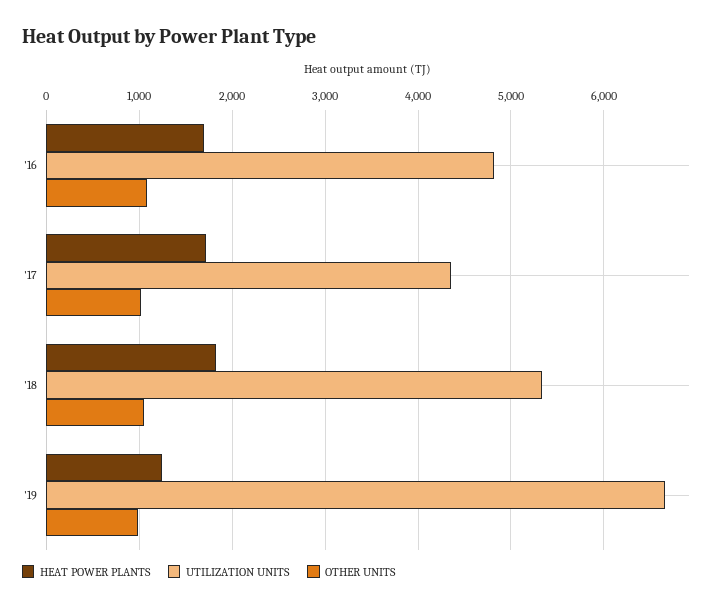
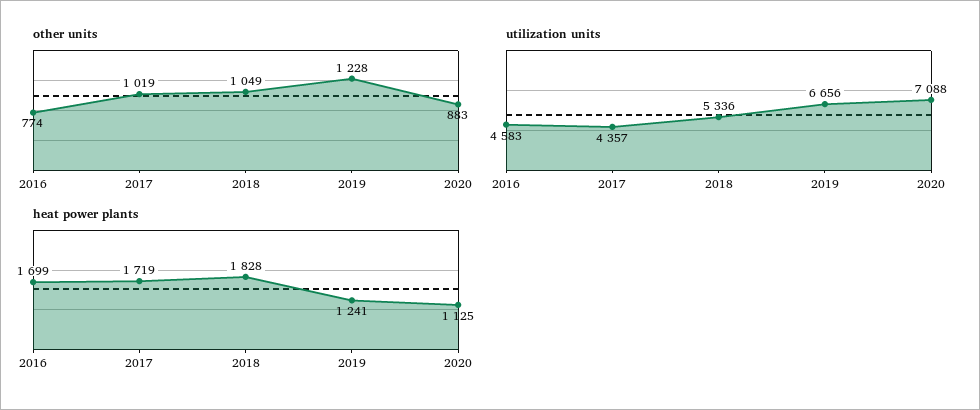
UTILIZATION UNITS, '16: 4800 -> 4583
OTHER UNITS, '16: 1100 -> 774
OTHER UNITS, '19: 1000 -> 1228
OTHER UNITS, 2020: none -> 883
UTILIZATION UNITS, 2020: none -> 7088
HEAT POWER PLANTS, 2020: none -> 1125

